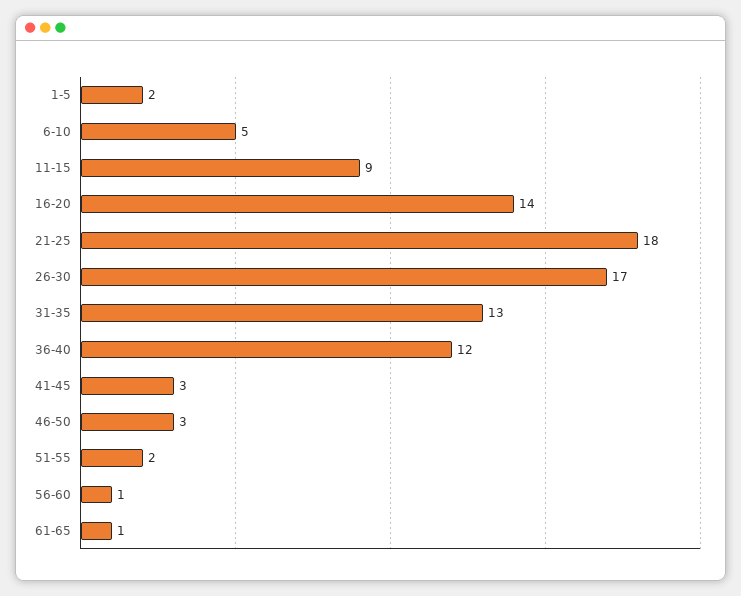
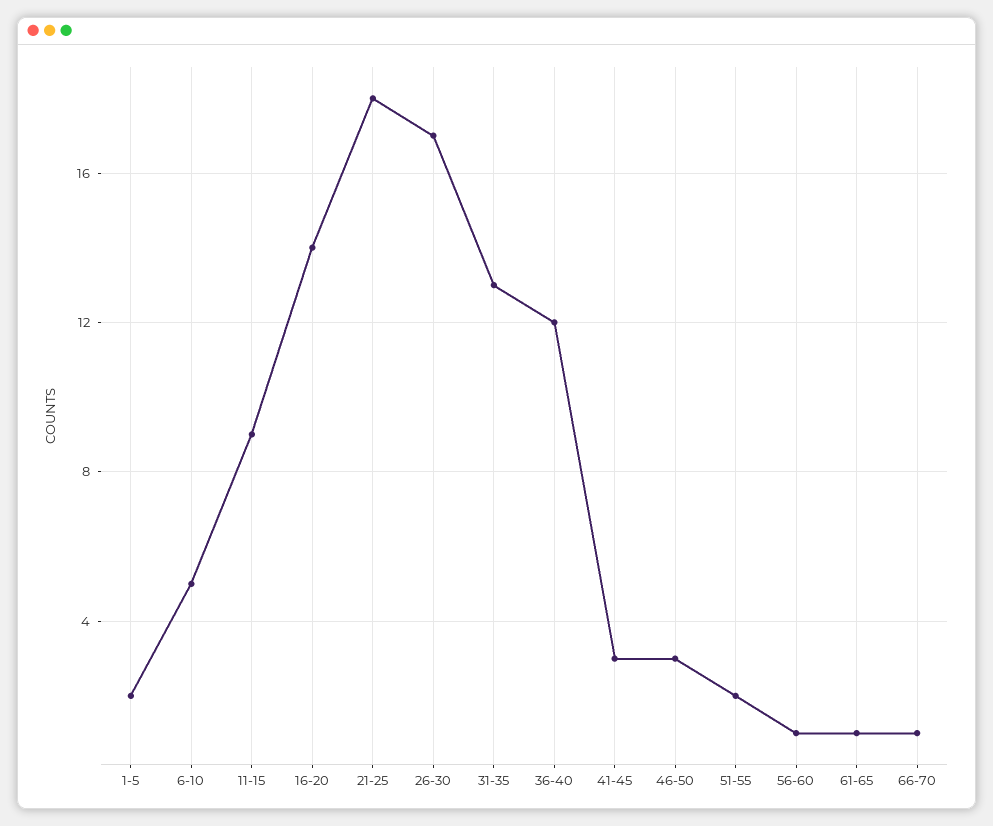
66-70: none -> 1

